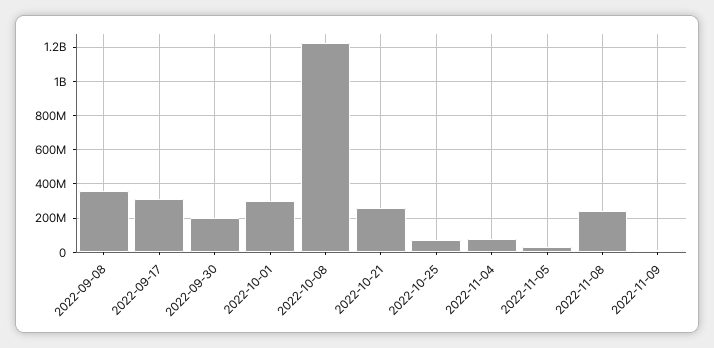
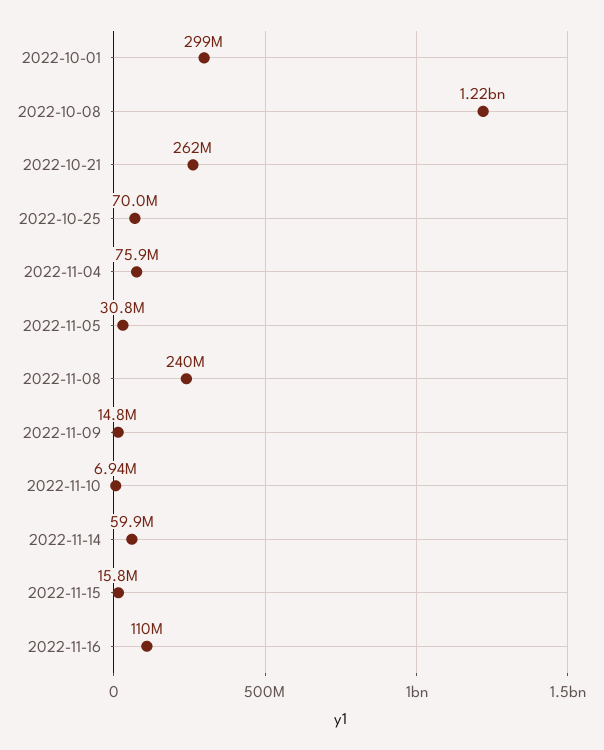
2022-09-08: 350000000 -> none
2022-09-17: 300000000 -> none
2022-09-30: 200000000 -> none
2022-11-10: none -> 6940000
2022-11-14: none -> 59900000
2022-11-15: none -> 15800000
2022-11-16: none -> 110000000

